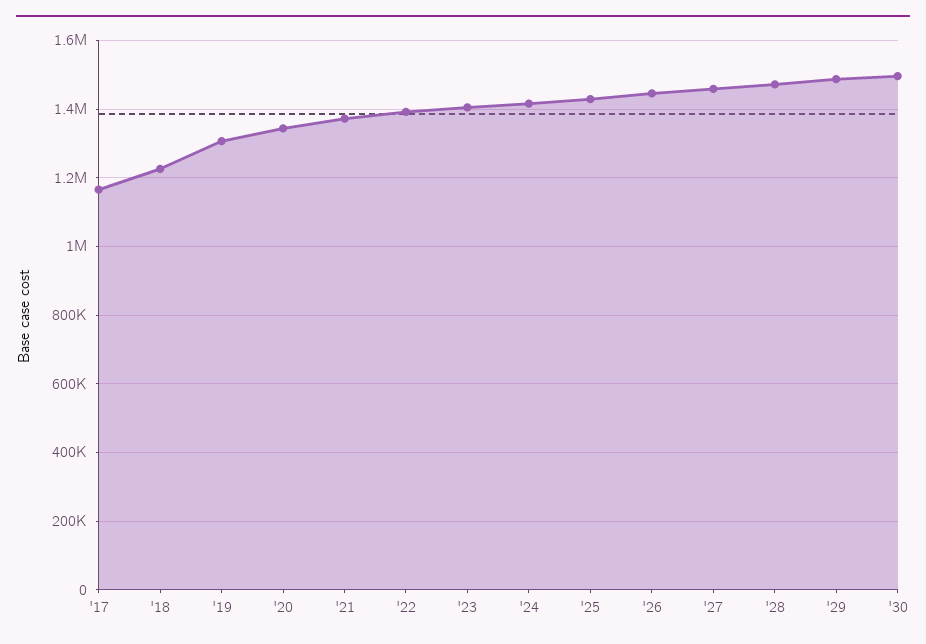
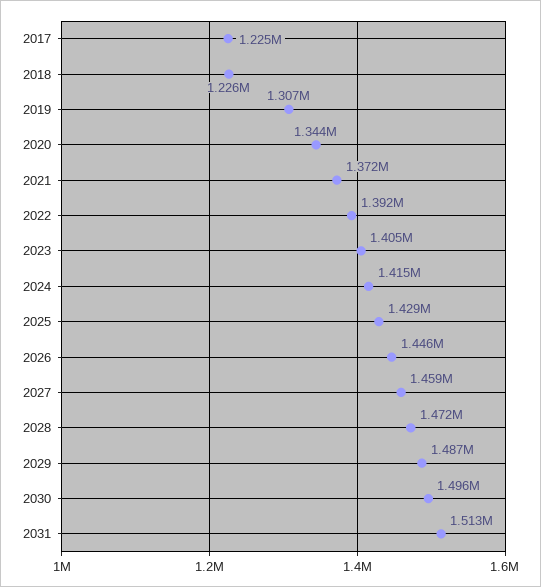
'17: 1160000 -> 1225000
2031: none -> 1513000

